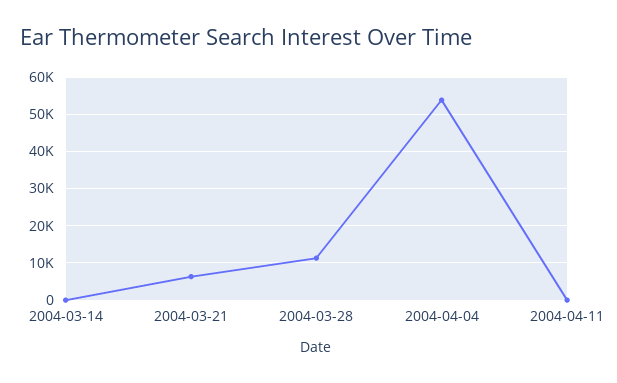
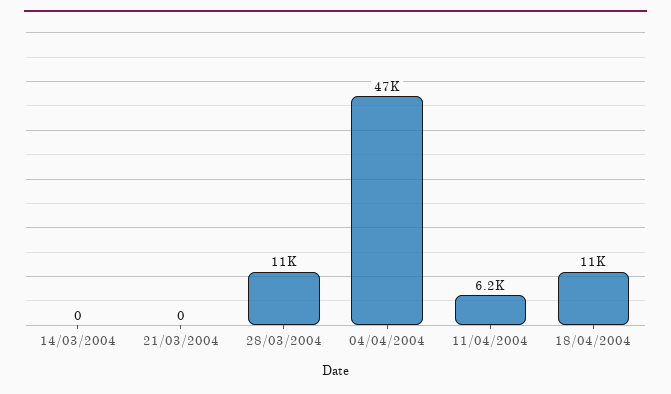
2004-03-21: 6000 -> 0
2004-04-04: 54000 -> 47000
2004-04-11: 0 -> 6200
18/04/2004: none -> 11000

